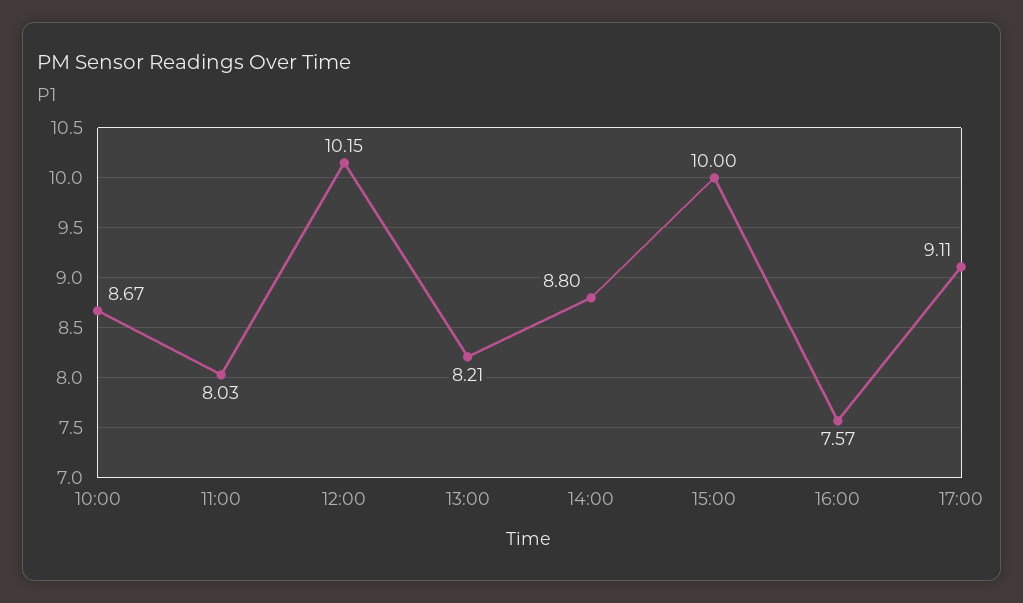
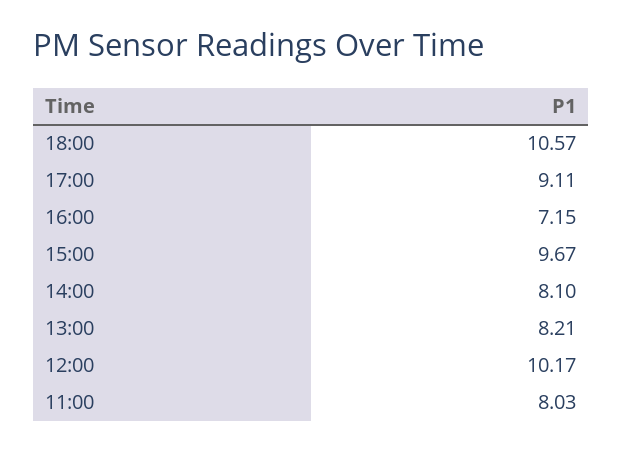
10:00: 8.67 -> none
12:00: 10.15 -> 10.17
14:00: 8.8 -> 8.1
15:00: 10 -> 9.67
16:00: 7.57 -> 7.15
18:00: none -> 10.57

